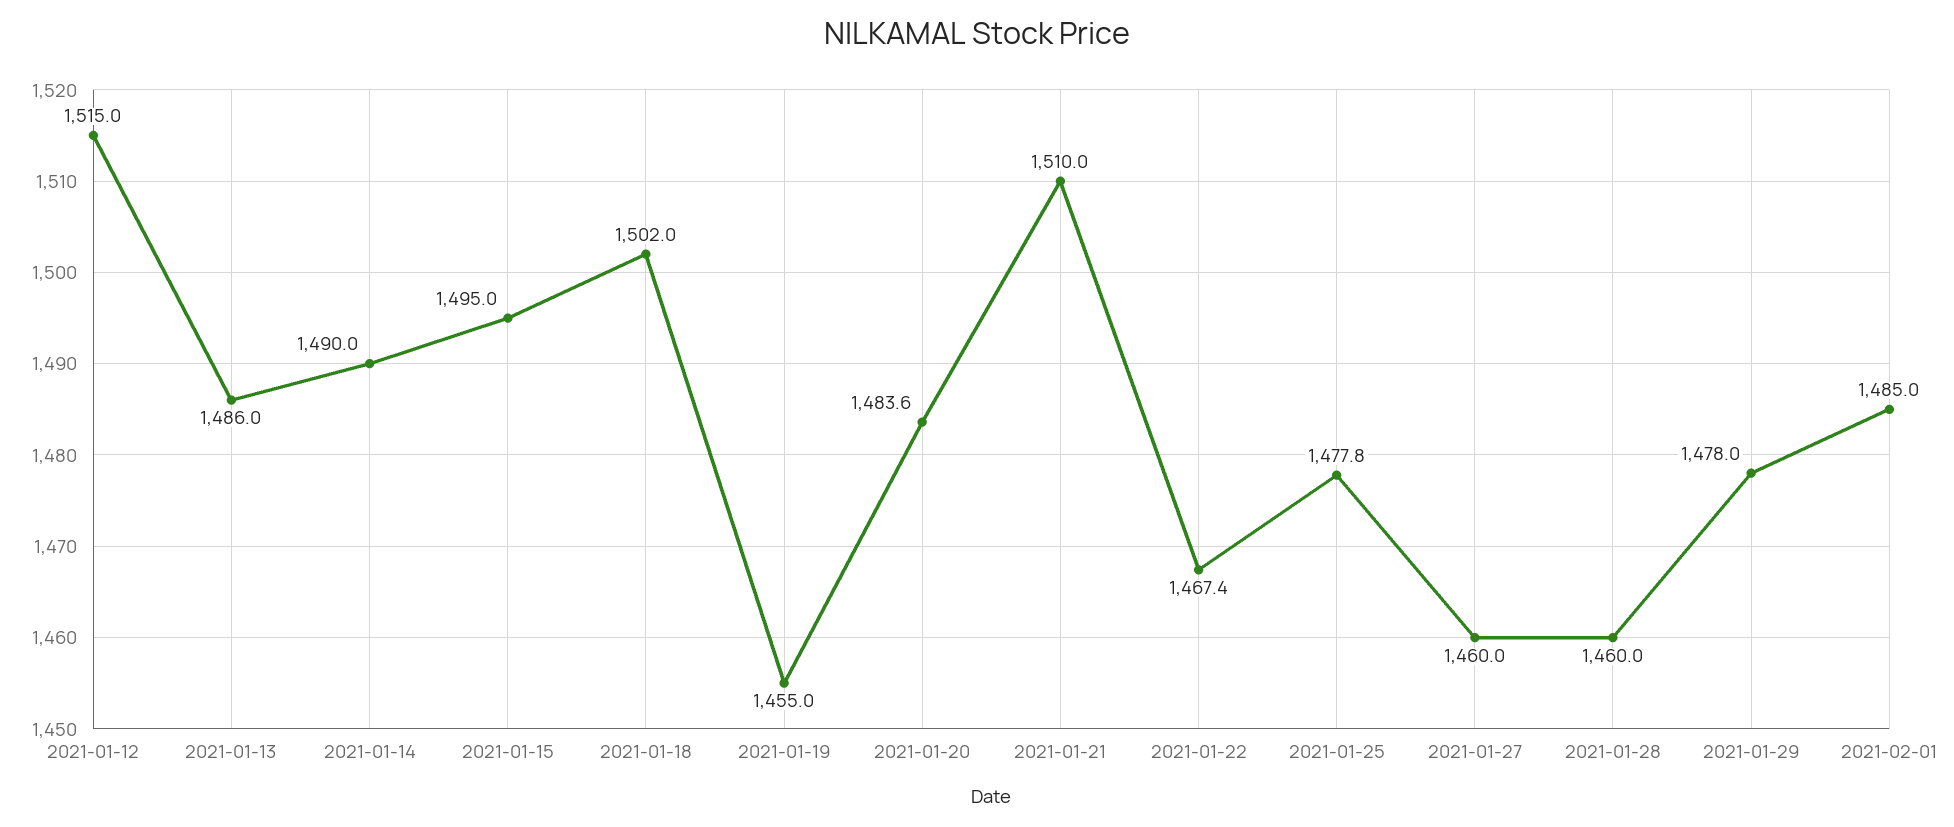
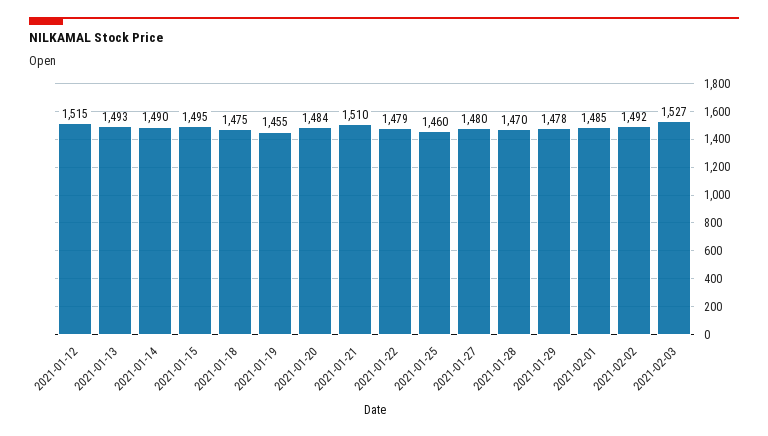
2021-01-13: 1486 -> 1493
2021-01-18: 1502 -> 1475
2021-01-22: 1467.4 -> 1479
2021-01-25: 1477.8 -> 1460
2021-01-27: 1460 -> 1480
2021-01-28: 1460 -> 1470
2021-02-02: none -> 1492
2021-02-03: none -> 1527

